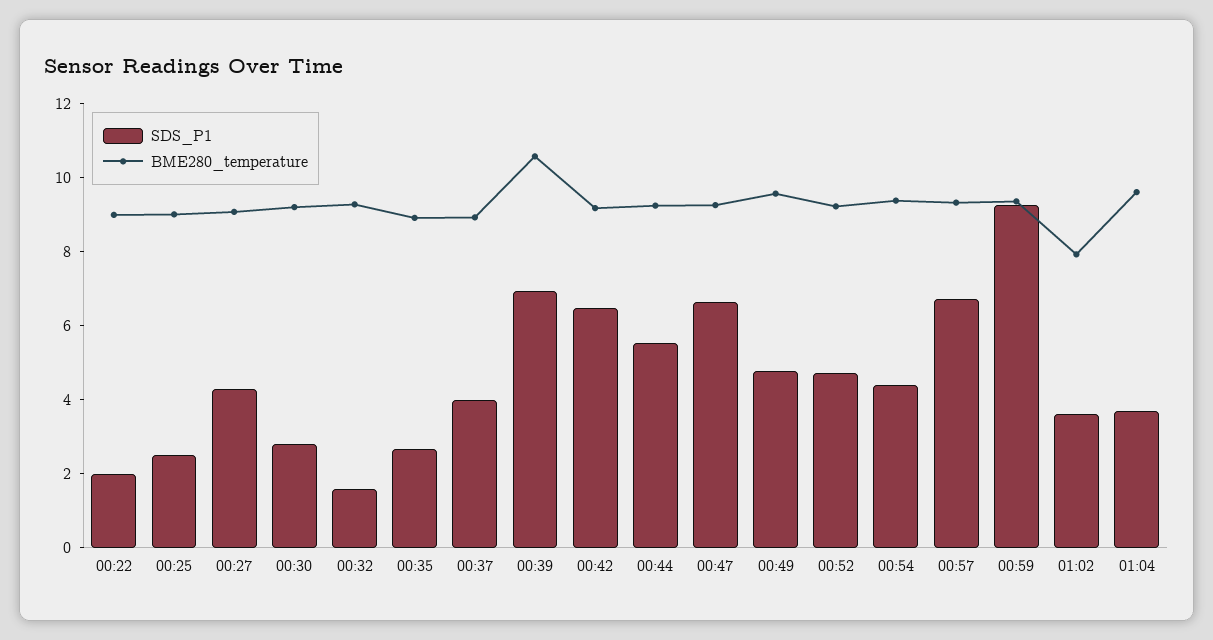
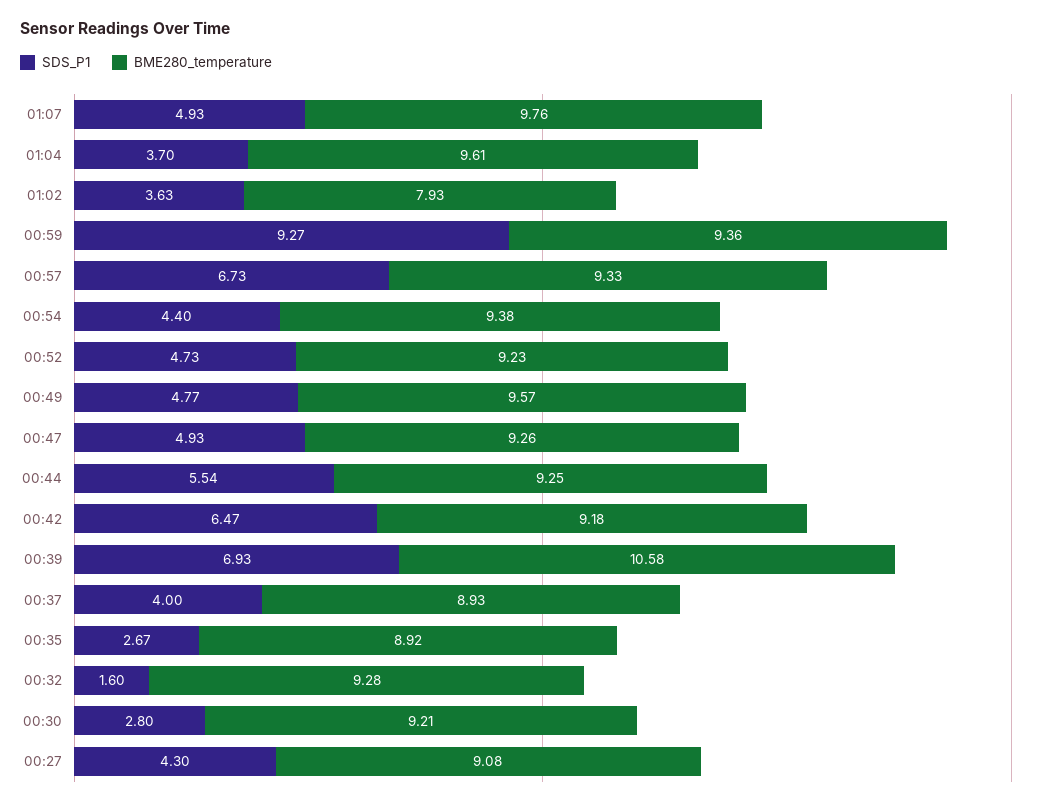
SDS_P1, 00:22: 2 -> none
BME280_temperature, 00:22: 9 -> none
SDS_P1, 00:25: 2.5 -> none
BME280_temperature, 00:25: 9 -> none
SDS_P1, 00:47: 6.5 -> 4.93
SDS_P1, 01:07: none -> 4.93
BME280_temperature, 01:07: none -> 9.76

